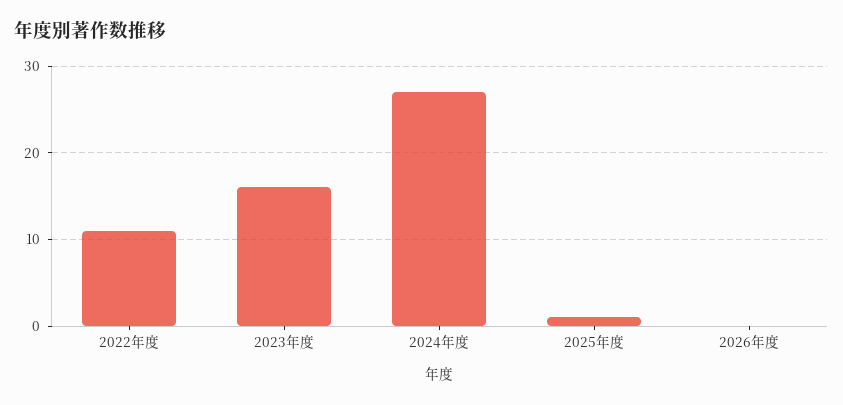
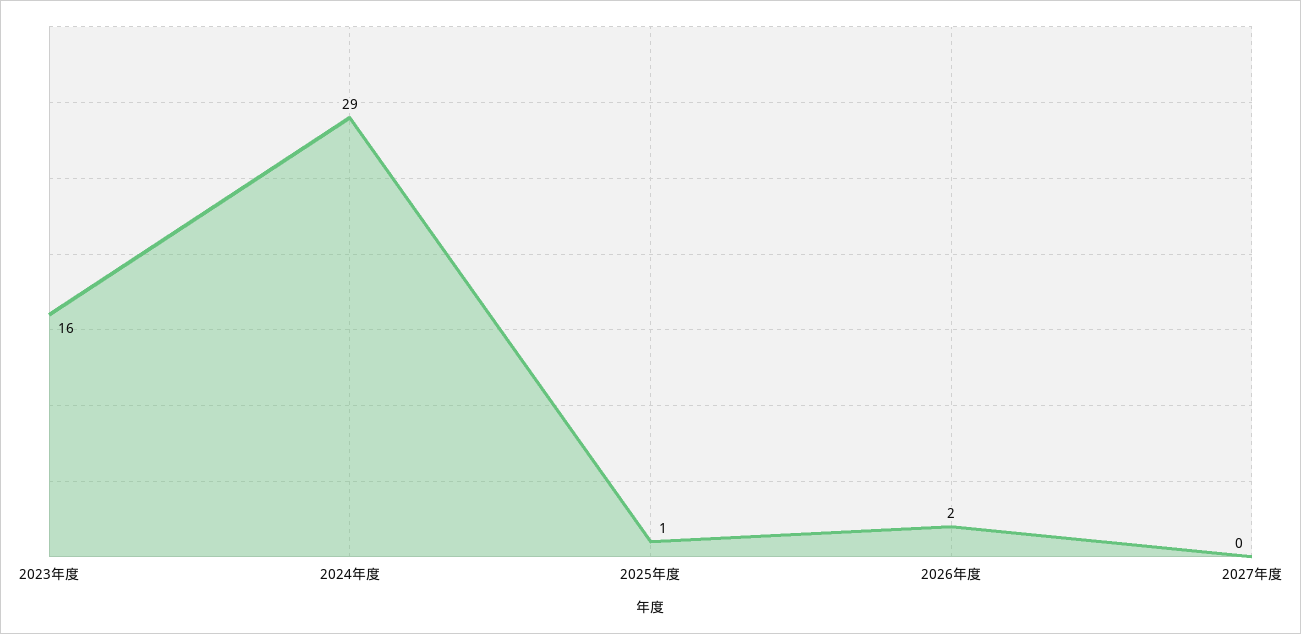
2022年度: 11 -> none
2024年度: 27 -> 29
2026年度: 0 -> 2
2027年度: none -> 0

